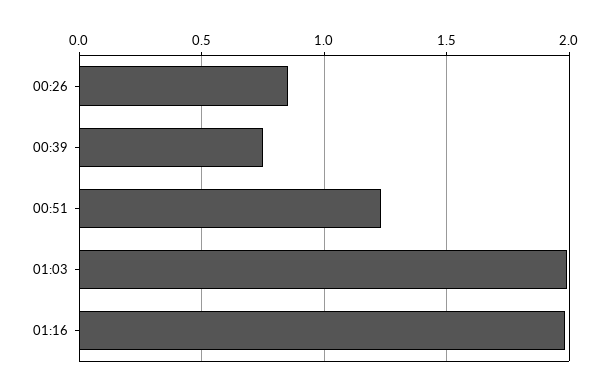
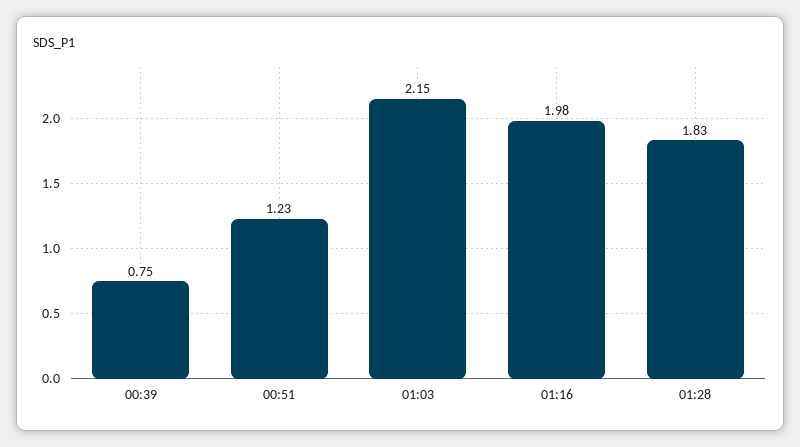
00:26: 0.85 -> none
01:03: 2 -> 2.15
01:28: none -> 1.83

